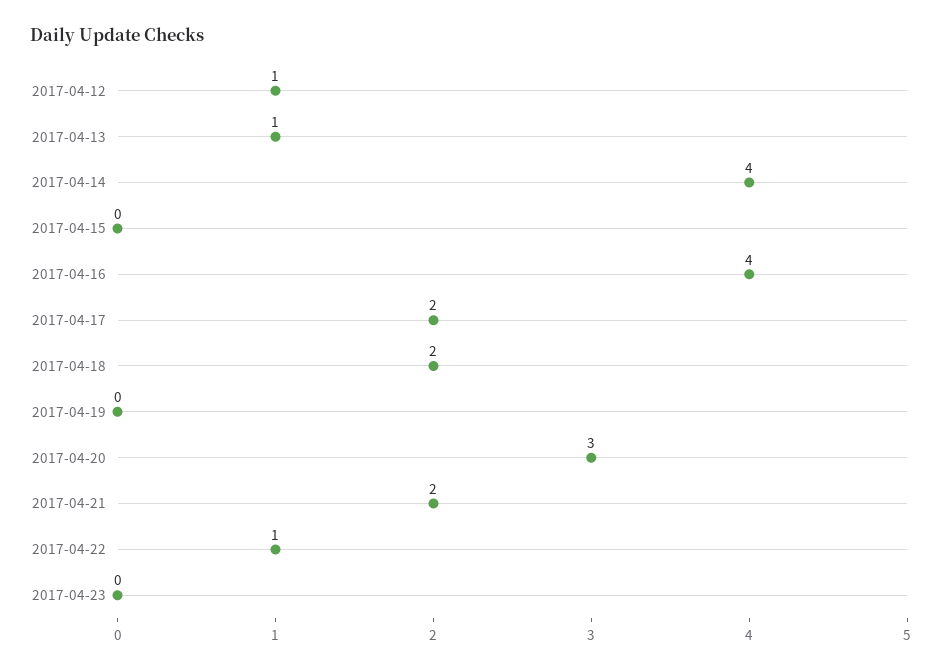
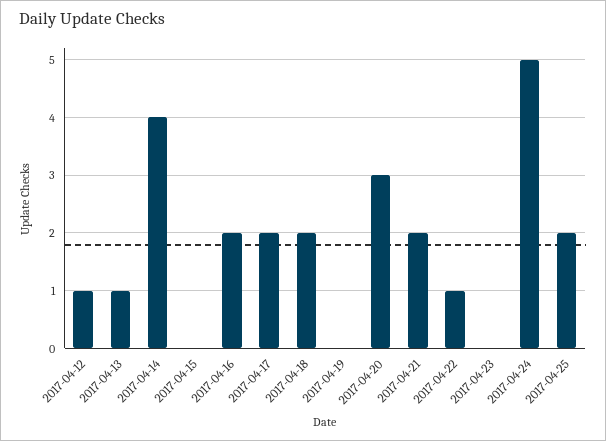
2017-04-16: 4 -> 2
2017-04-24: none -> 5
2017-04-25: none -> 2

